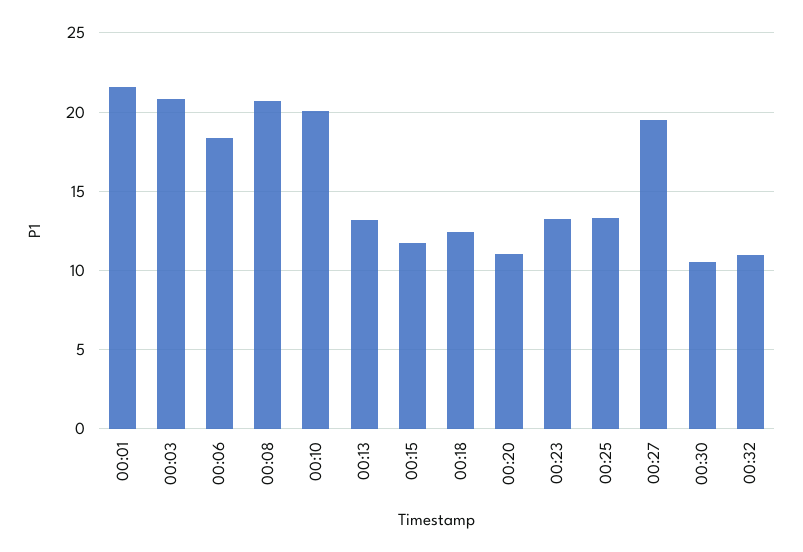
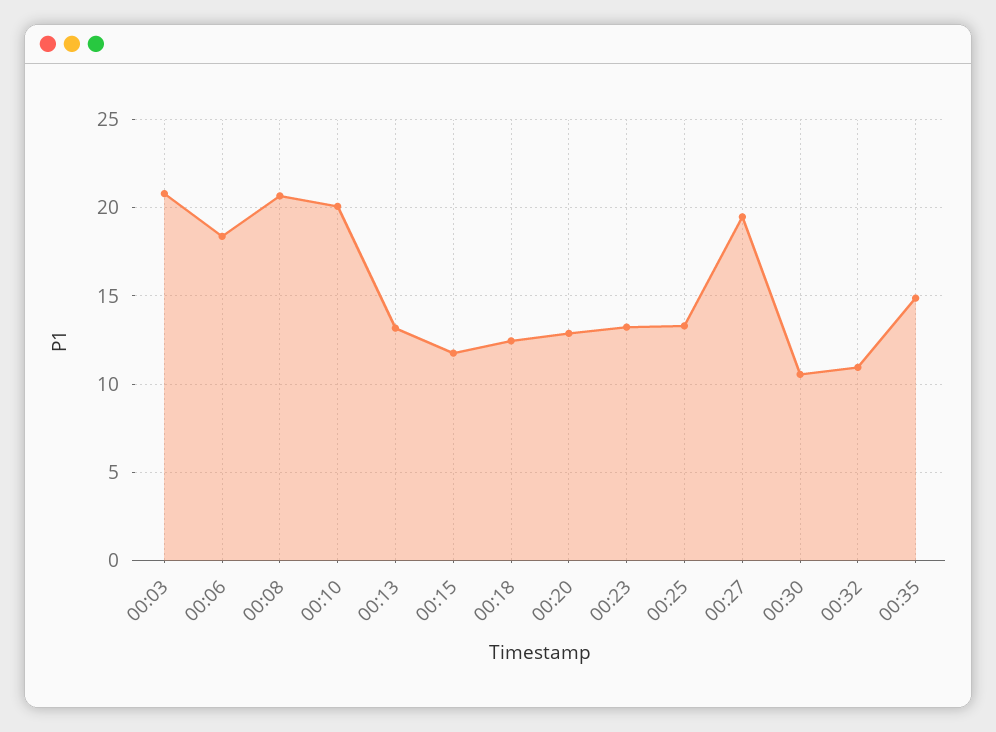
00:01: 21.5 -> none
00:20: 11 -> 13
00:35: none -> 15

